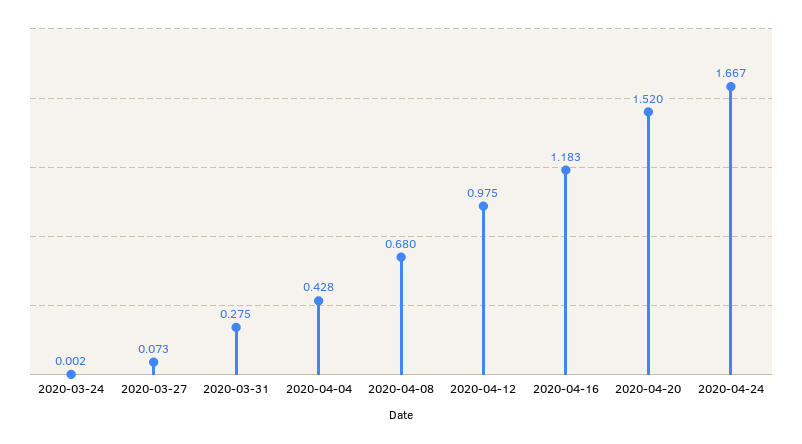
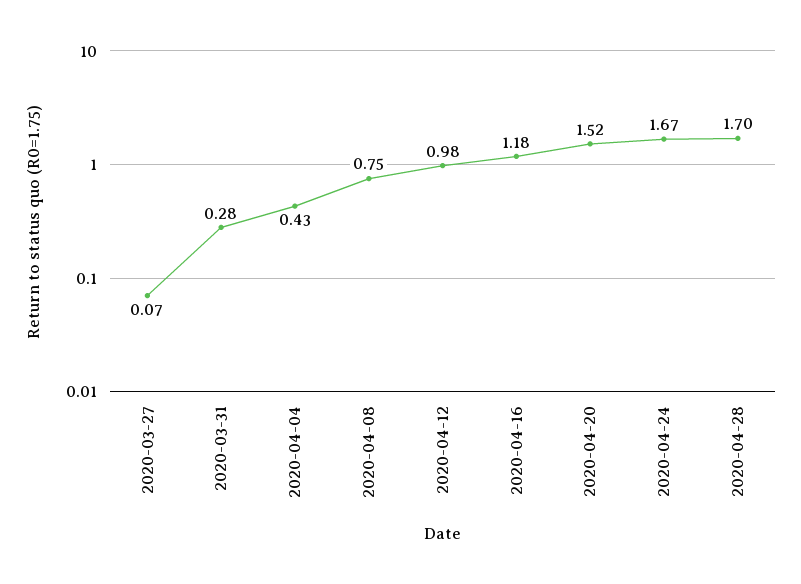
2020-03-24: 0.002 -> none
2020-04-08: 0.68 -> 0.75
2020-04-28: none -> 1.7

